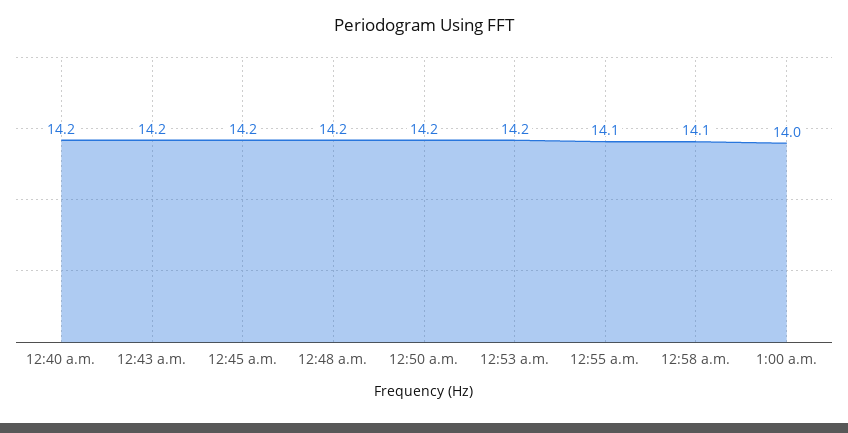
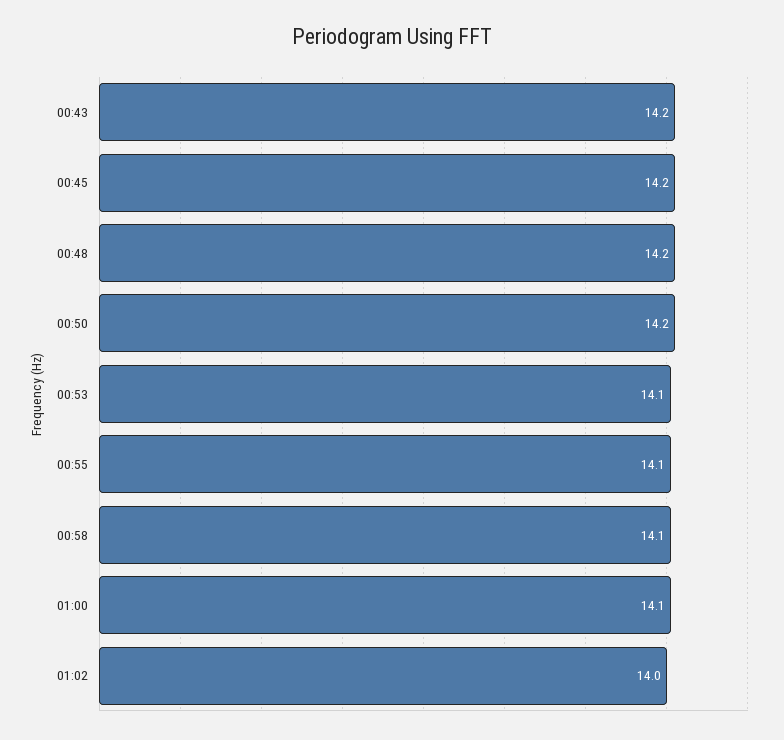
12:40 a.m.: 14.2 -> none
12:53 a.m.: 14.2 -> 14.1
1:00 a.m.: 14 -> 14.1
01:02: none -> 14

